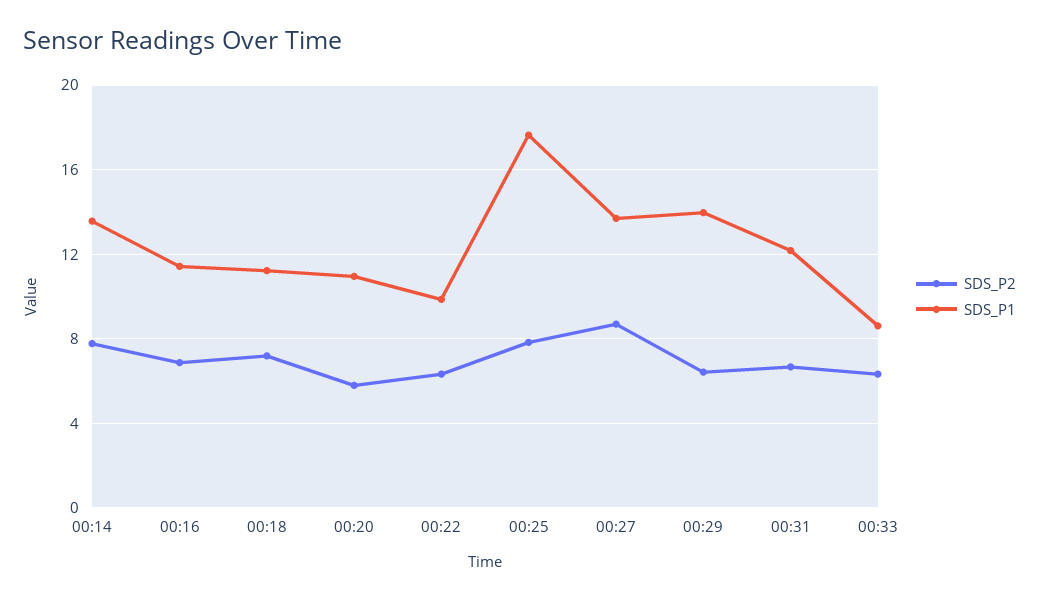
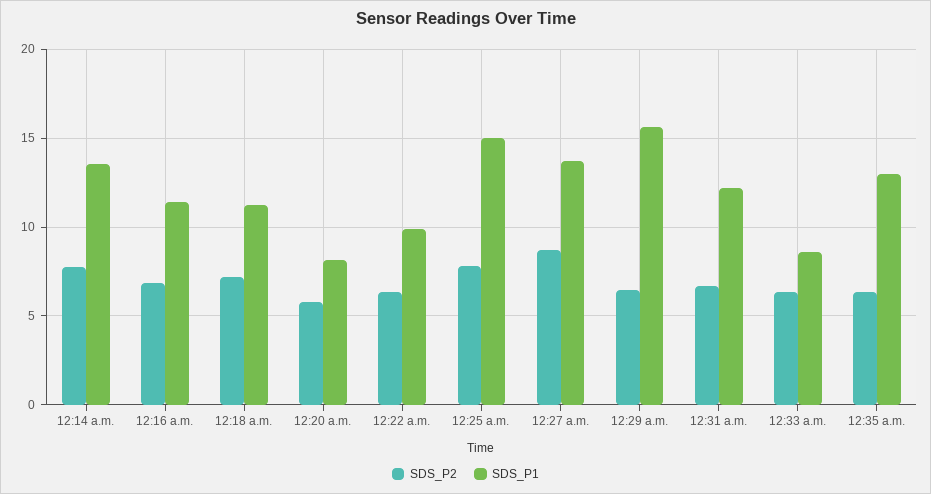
SDS_P1, 00:20: 11 -> 8
SDS_P1, 00:25: 17.5 -> 15
SDS_P1, 00:29: 14 -> 15.5
SDS_P2, 12:35 a.m.: none -> 6.5
SDS_P1, 12:35 a.m.: none -> 13

